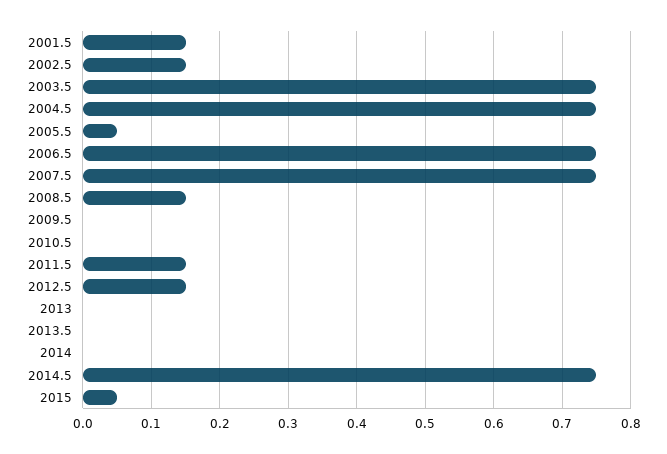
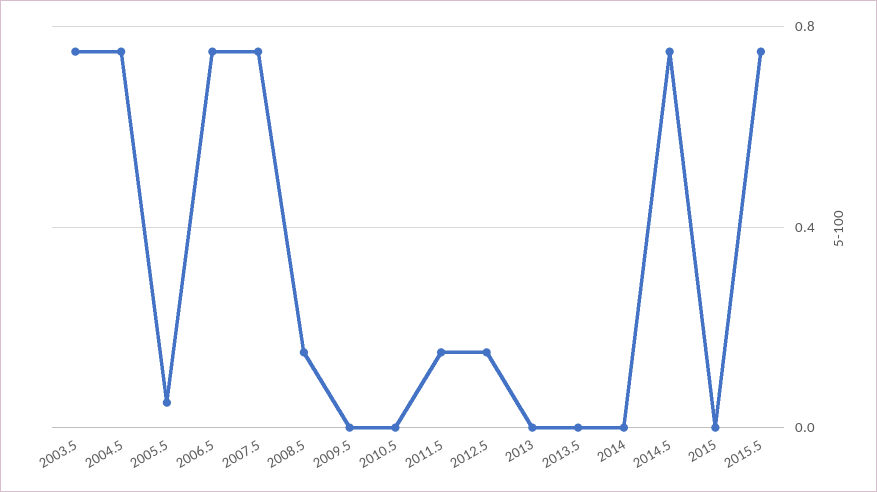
2001.5: 0.15 -> none
2002.5: 0.15 -> none
2015: 0.05 -> 0
2015.5: none -> 0.75

